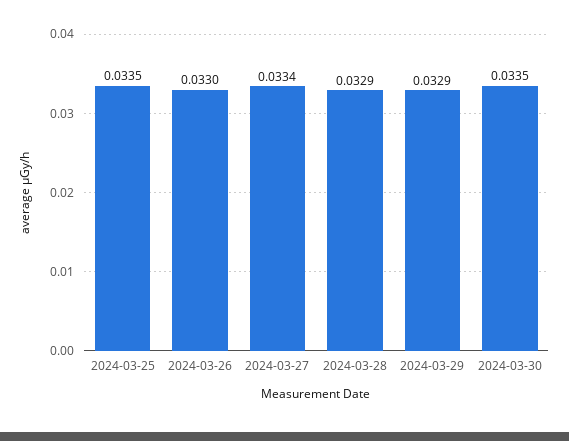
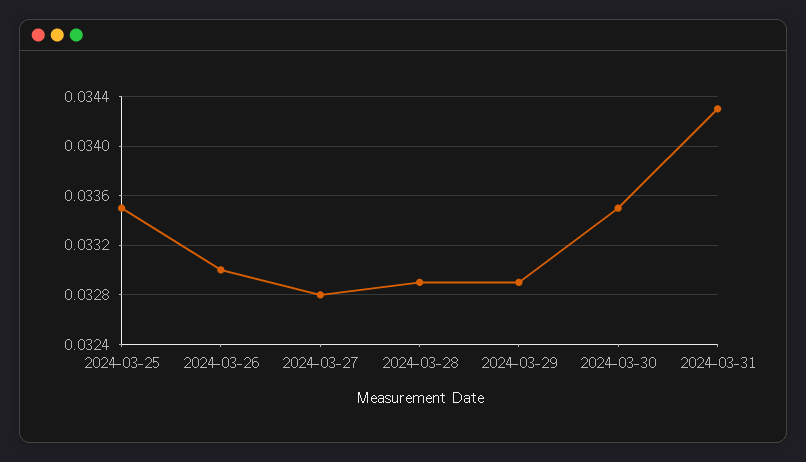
2024-03-27: 0.0334 -> 0.0328
2024-03-31: none -> 0.0343

